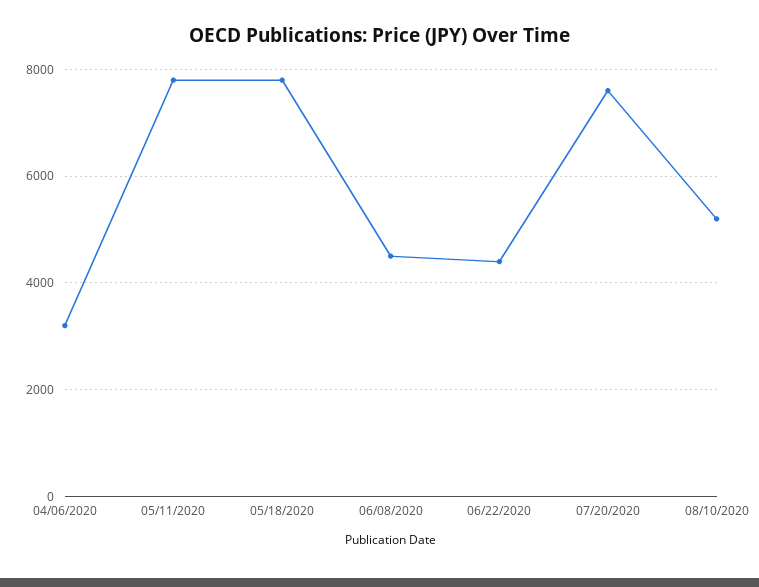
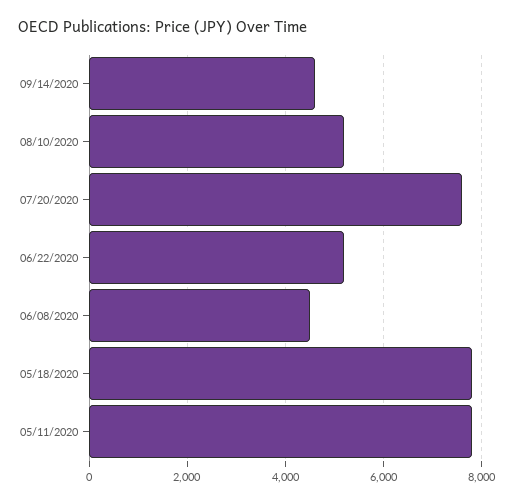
04/06/2020: 3200 -> none
06/22/2020: 4400 -> 5200
09/14/2020: none -> 4600

